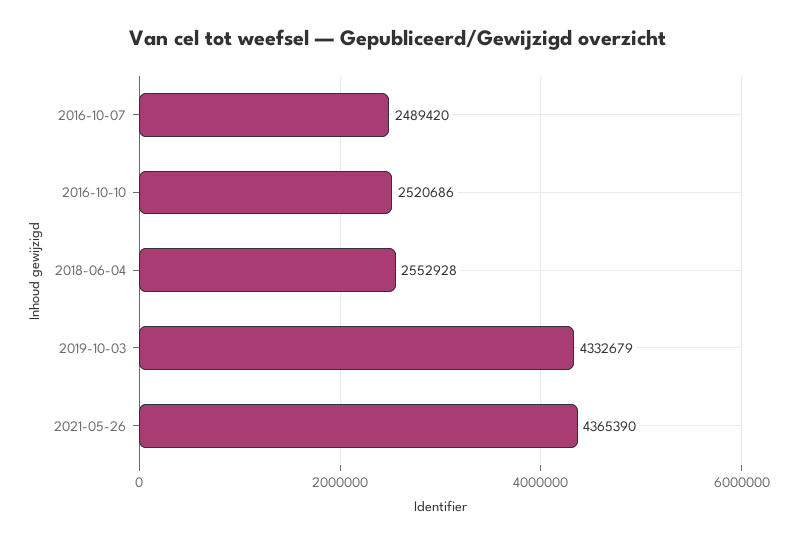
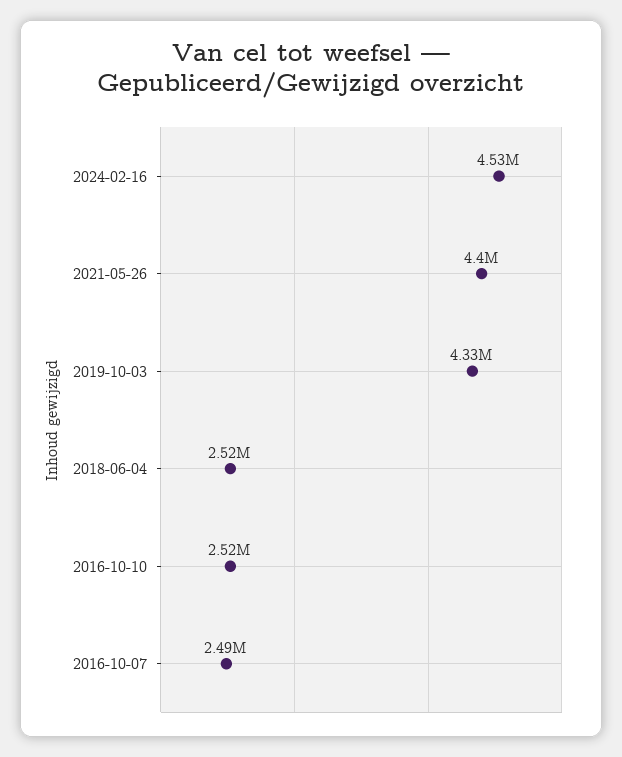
2018-06-04: 2552928 -> 2520000
2021-05-26: 4365390 -> 4400000
2024-02-16: none -> 4530000

